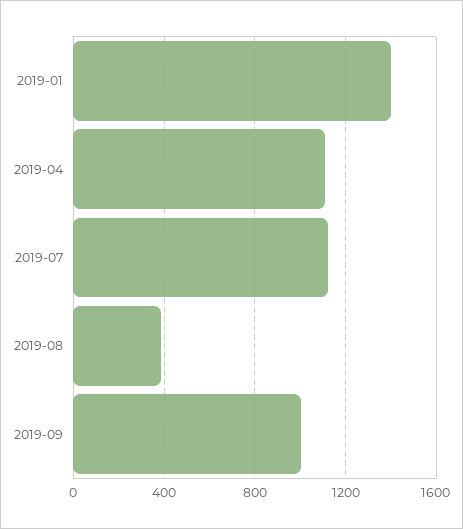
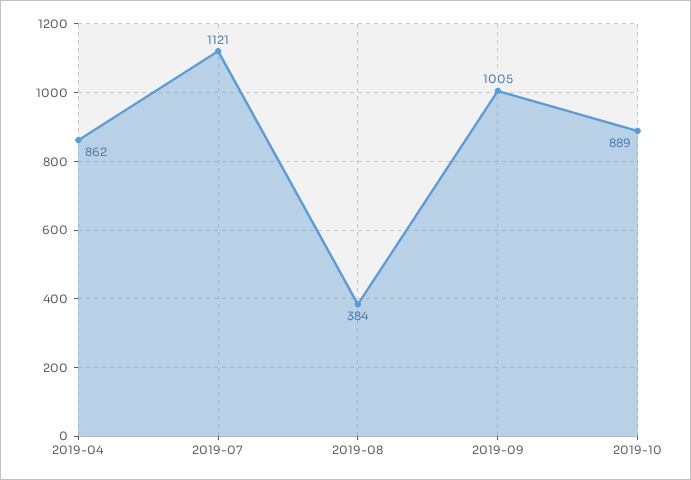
2019-01: 1400 -> none
2019-04: 1100 -> 862
2019-10: none -> 889

